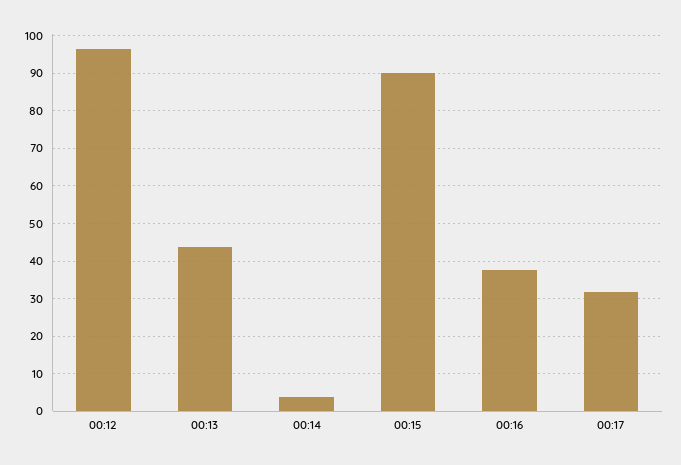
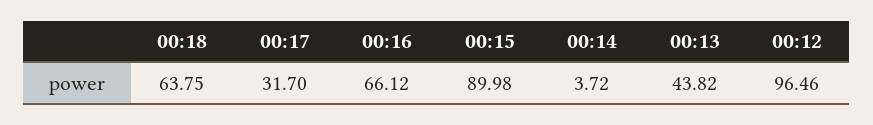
00:16: 38 -> 66.12
00:18: none -> 63.75

